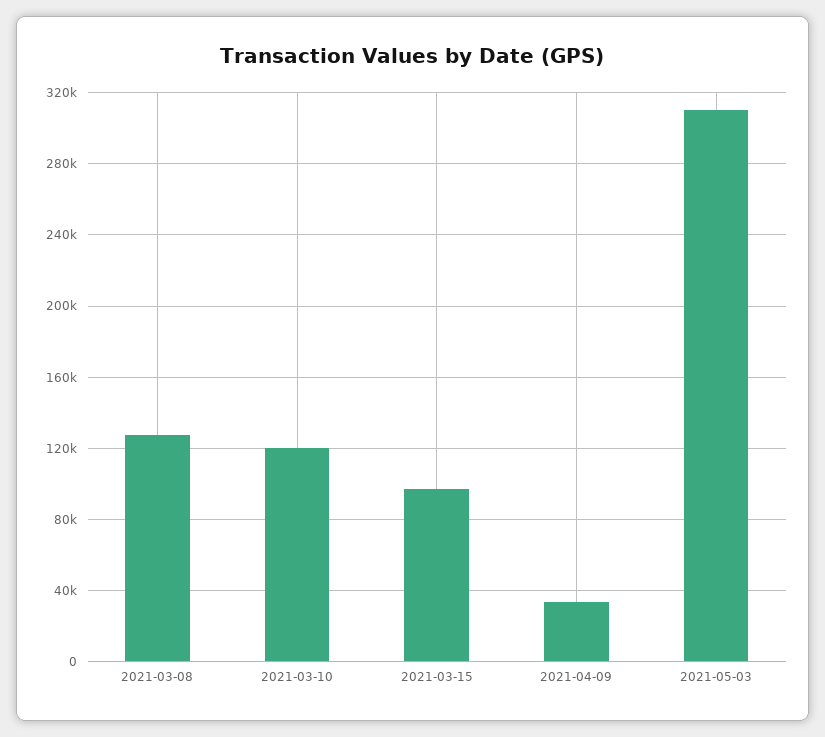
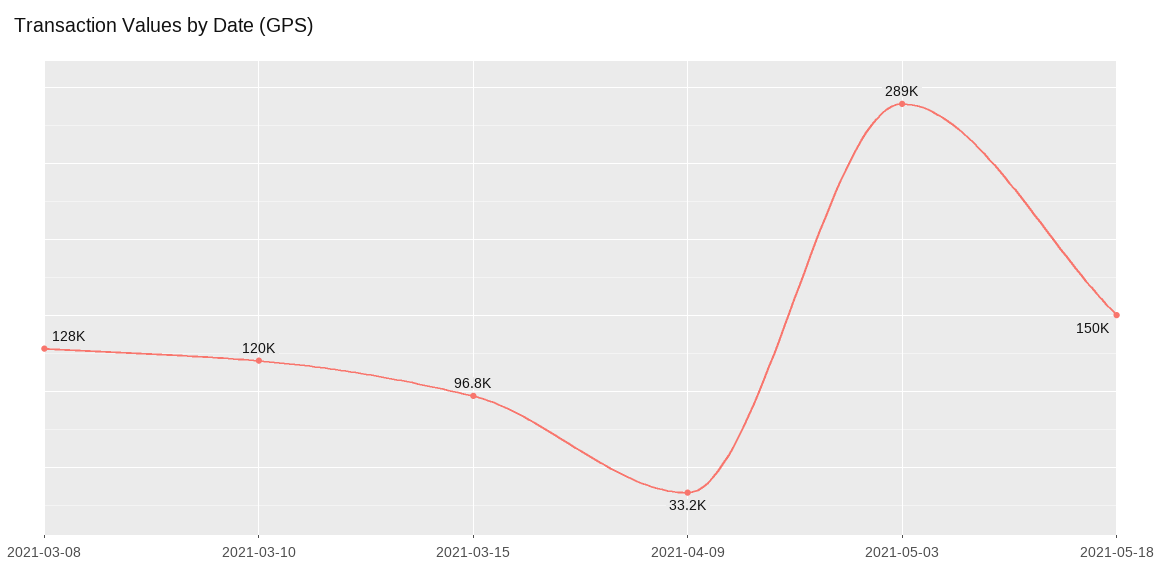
2021-05-03: 310000 -> 289000
2021-05-18: none -> 150000

